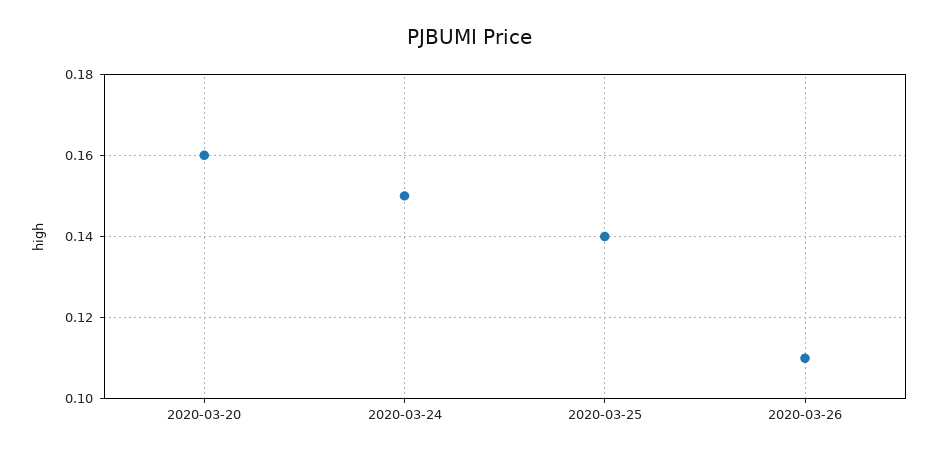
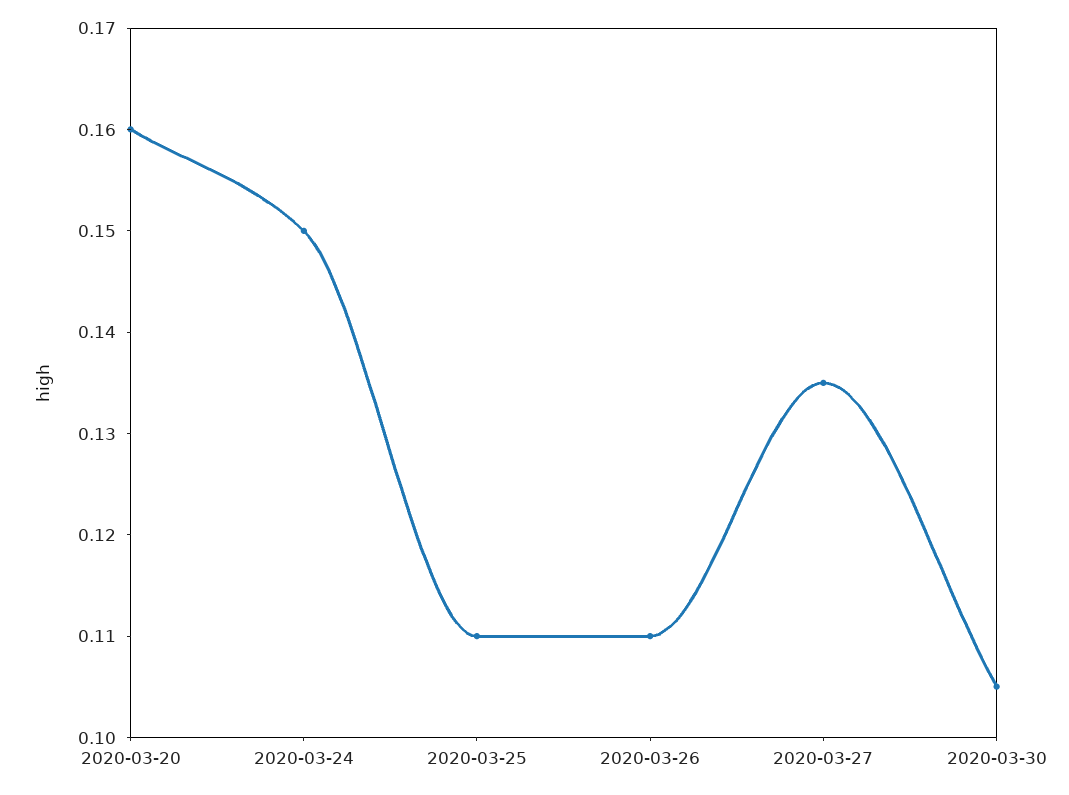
2020-03-25: 0.14 -> 0.11
2020-03-27: none -> 0.135
2020-03-30: none -> 0.105

